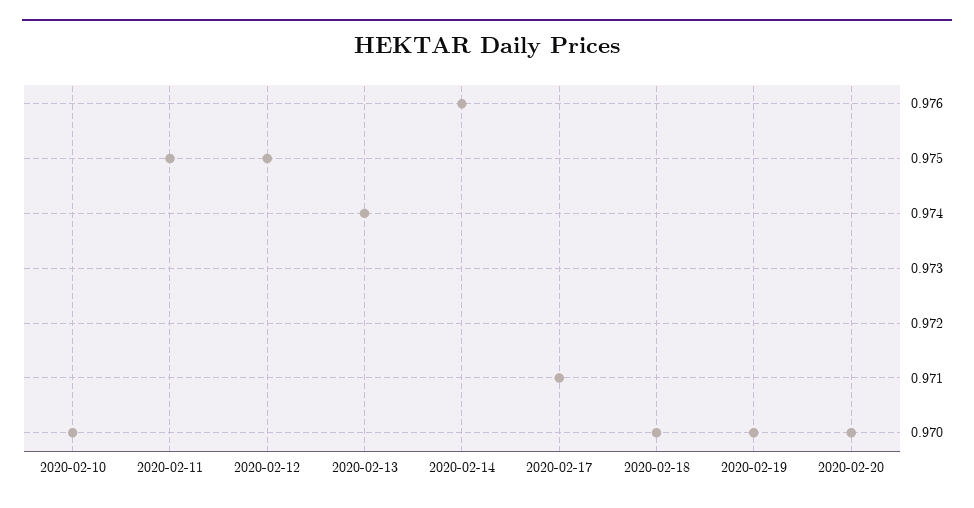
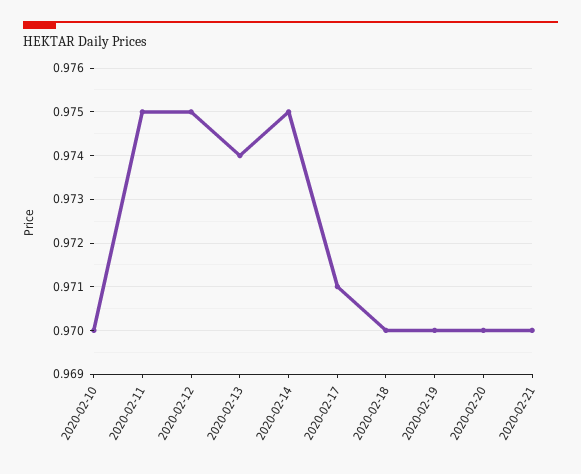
2020-02-14: 0.976 -> 0.975
2020-02-21: none -> 0.97

